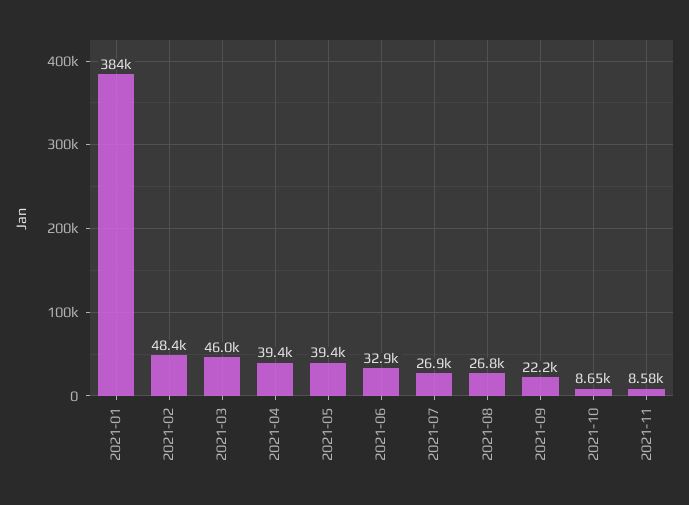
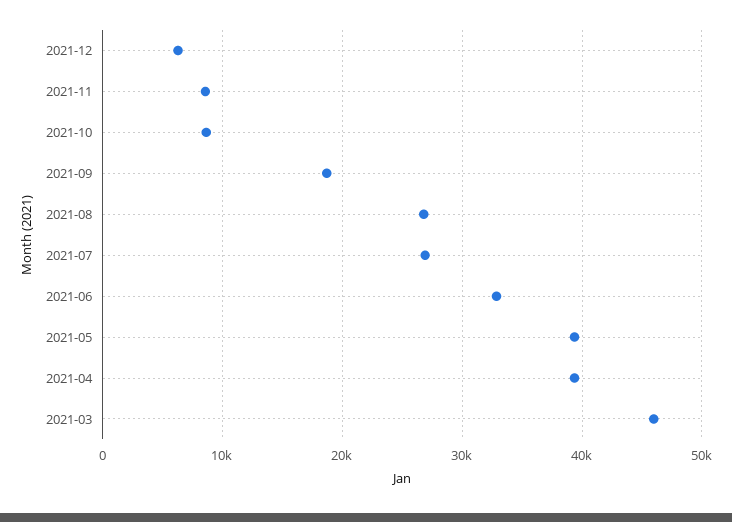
2021-01: 384000 -> none
2021-02: 48400 -> none
2021-09: 22200 -> 19000
2021-12: none -> 6000

